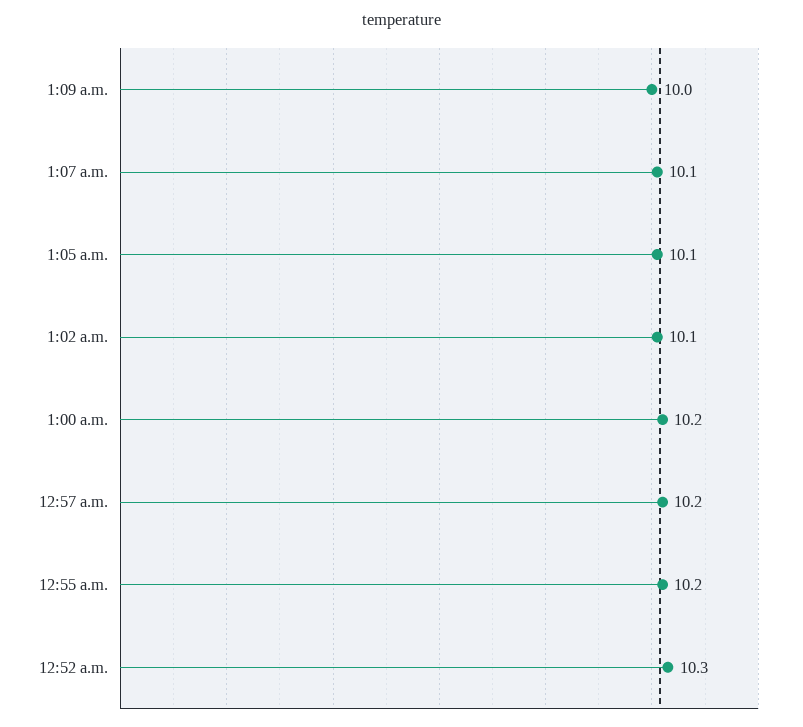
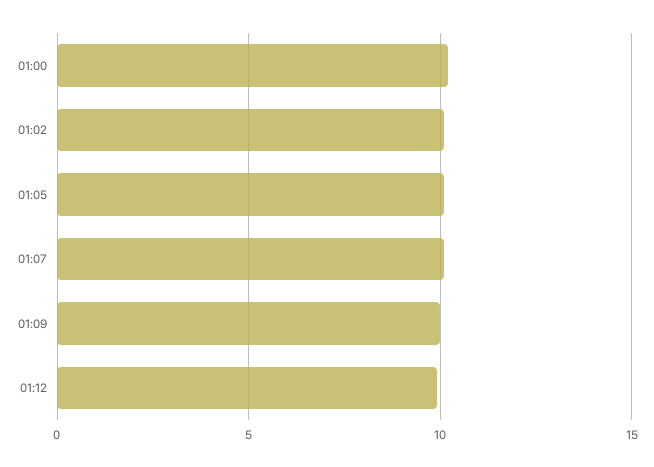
12:57 a.m.: 10.2 -> none
12:55 a.m.: 10.2 -> none
12:52 a.m.: 10.3 -> none
01:12: none -> 10

